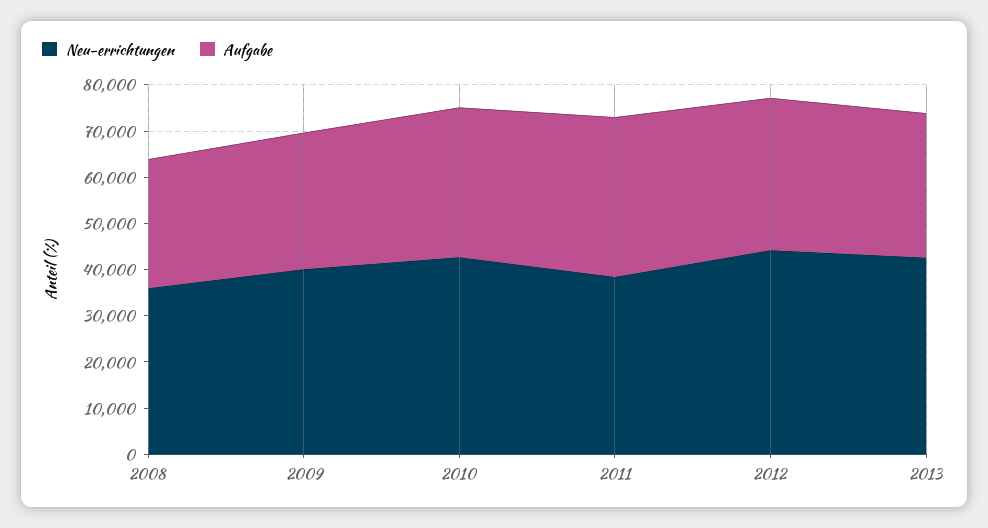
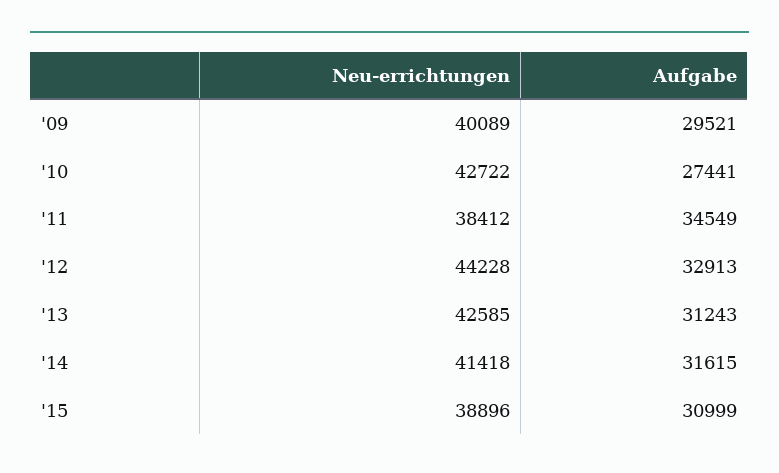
Neu-errichtungen, 2008: 36000 -> none
Aufgabe, 2008: 28000 -> none
Aufgabe, 2010: 32000 -> 27441
Neu-errichtungen, '14: none -> 41418
Aufgabe, '14: none -> 31615
Neu-errichtungen, '15: none -> 38896
Aufgabe, '15: none -> 30999

